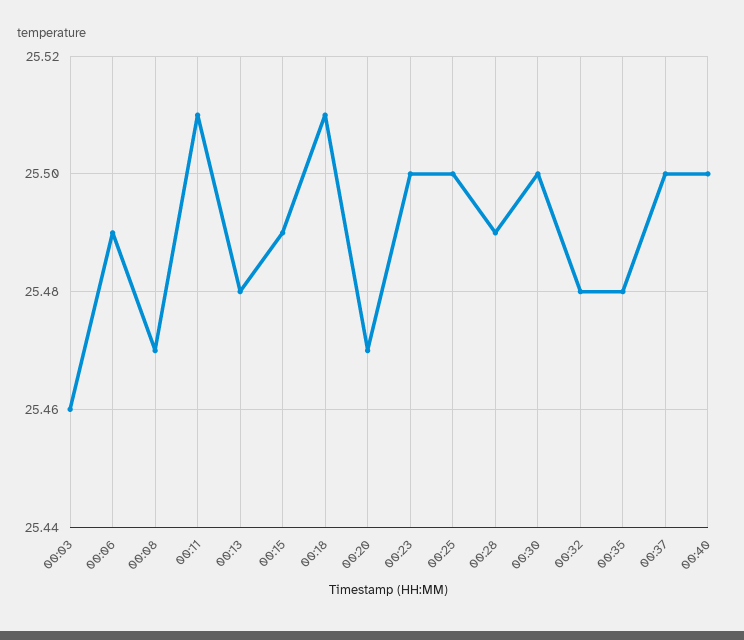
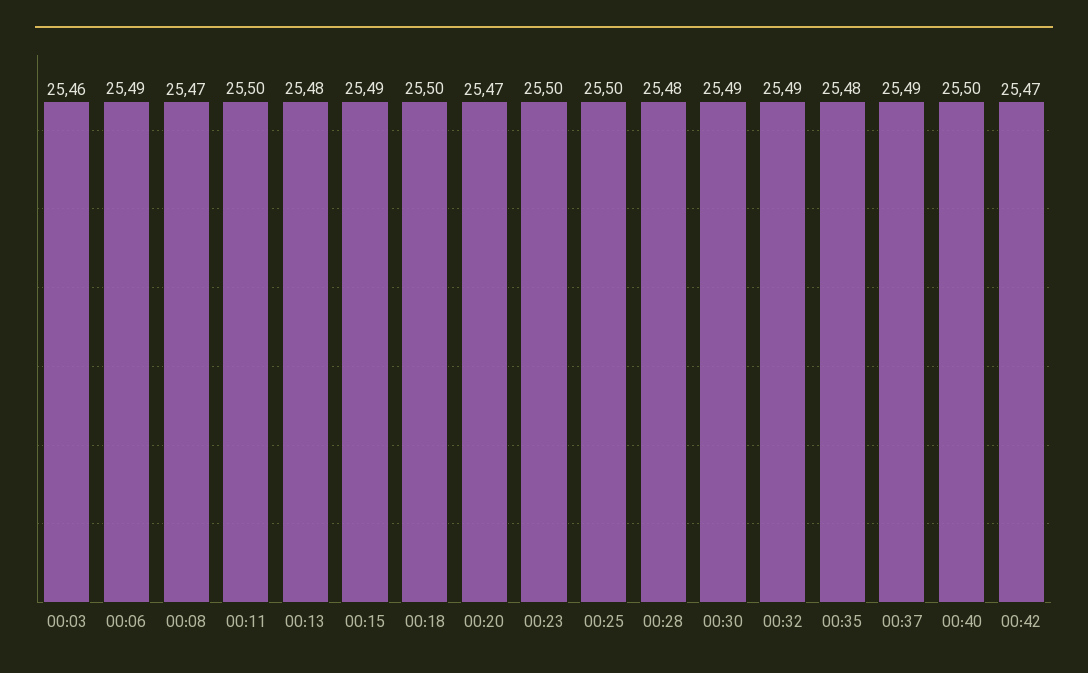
00:11: 25.51 -> 25.5
00:18: 25.51 -> 25.5
00:28: 25.49 -> 25.48
00:30: 25.5 -> 25.49
00:32: 25.48 -> 25.49
00:37: 25.5 -> 25.49
00:42: none -> 25.47

